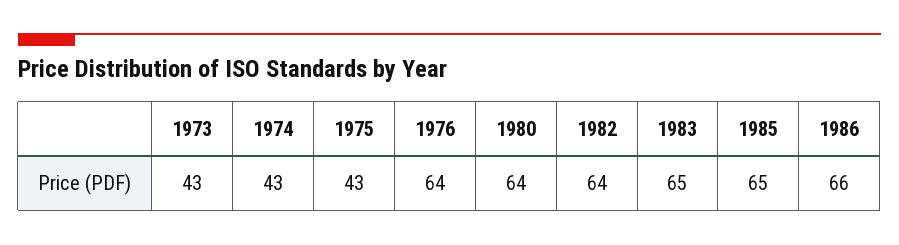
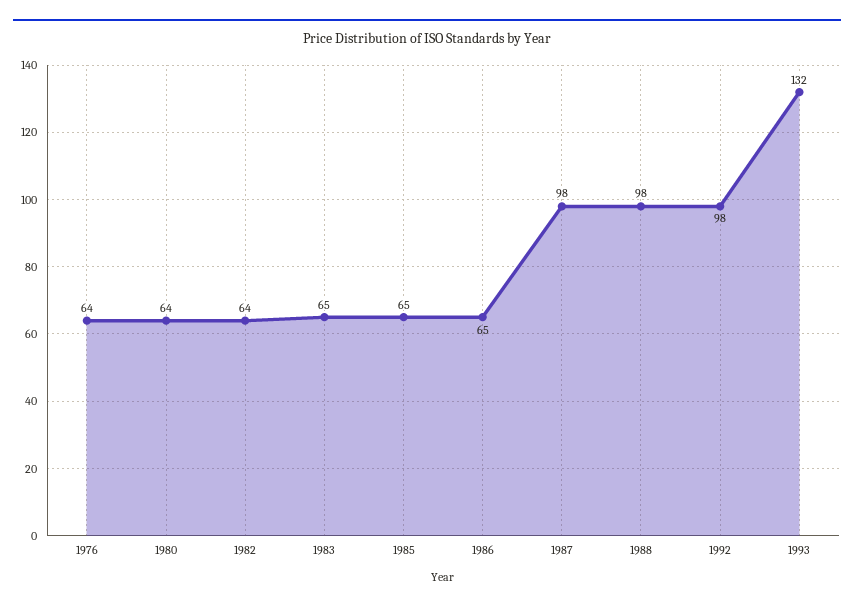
1973: 43 -> none
1974: 43 -> none
1975: 43 -> none
1986: 66 -> 65
1987: none -> 98
1988: none -> 98
1992: none -> 98
1993: none -> 132

